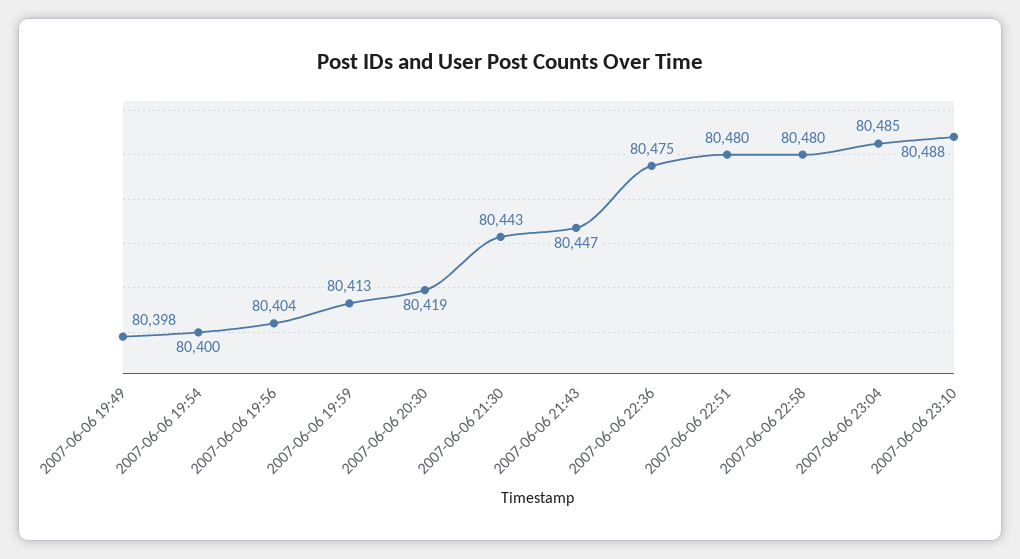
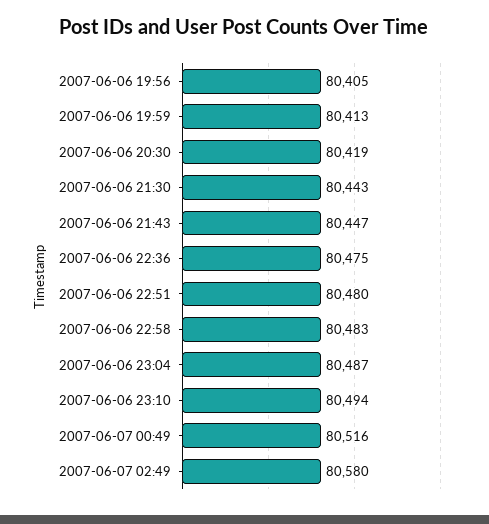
2007-06-06 19:49: 80398 -> none
2007-06-06 19:54: 80400 -> none
2007-06-06 19:56: 80404 -> 80405
2007-06-06 22:58: 80480 -> 80483
2007-06-06 23:04: 80485 -> 80487
2007-06-06 23:10: 80488 -> 80494
2007-06-07 00:49: none -> 80516
2007-06-07 02:49: none -> 80580

